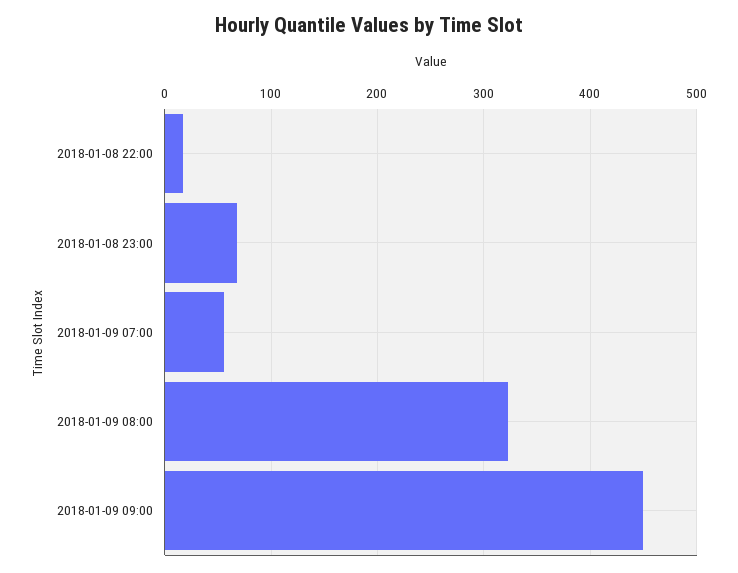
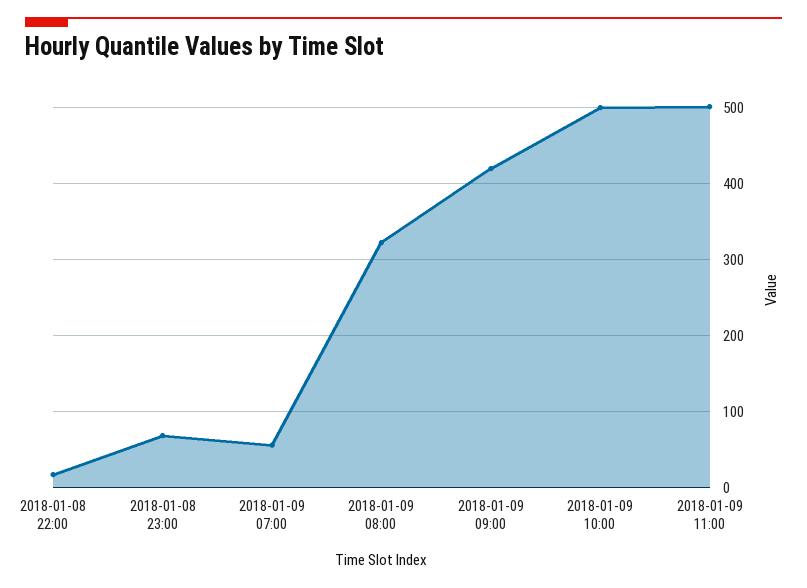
2018-01-09 09:00: 450 -> 420
2018-01-09 10:00: none -> 500
2018-01-09 11:00: none -> 500

